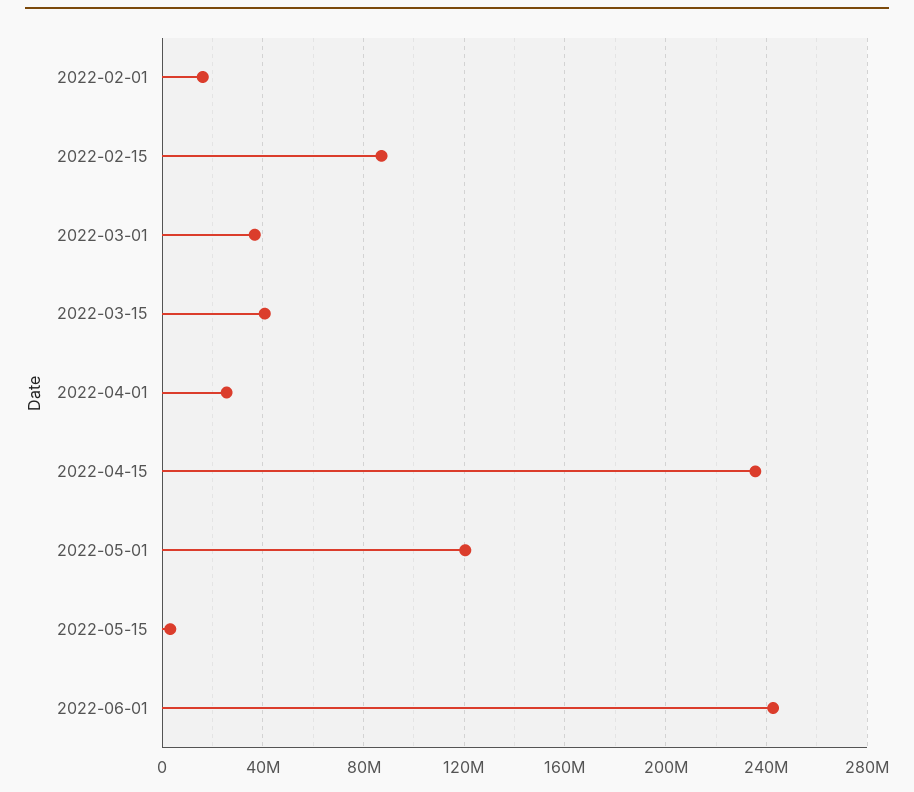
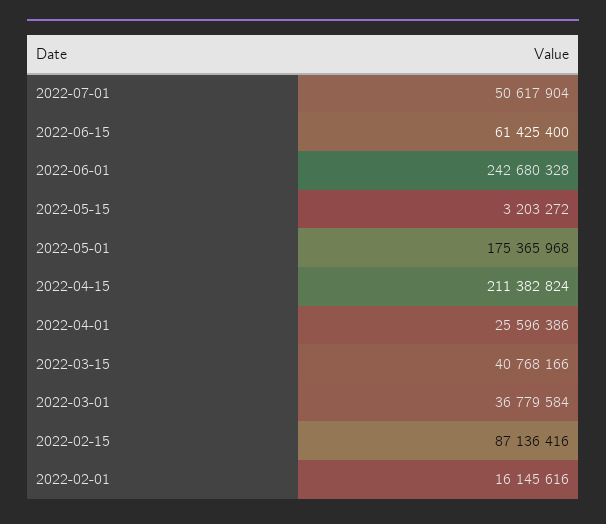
2022-04-15: 235000000 -> 211382824
2022-05-01: 120000000 -> 175365968
2022-07-01: none -> 50617904
2022-06-15: none -> 61425400

